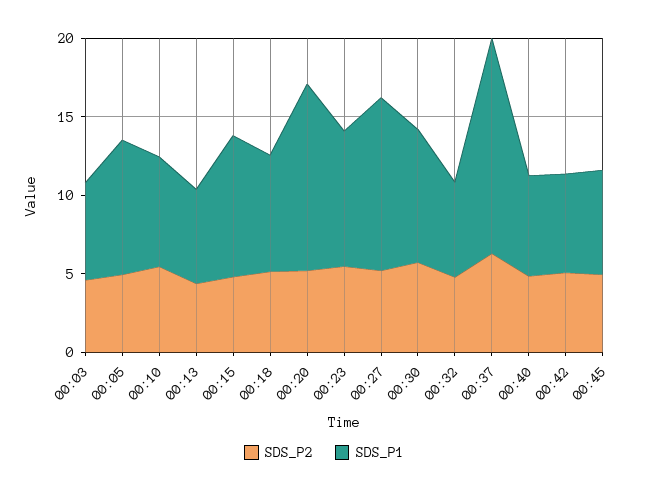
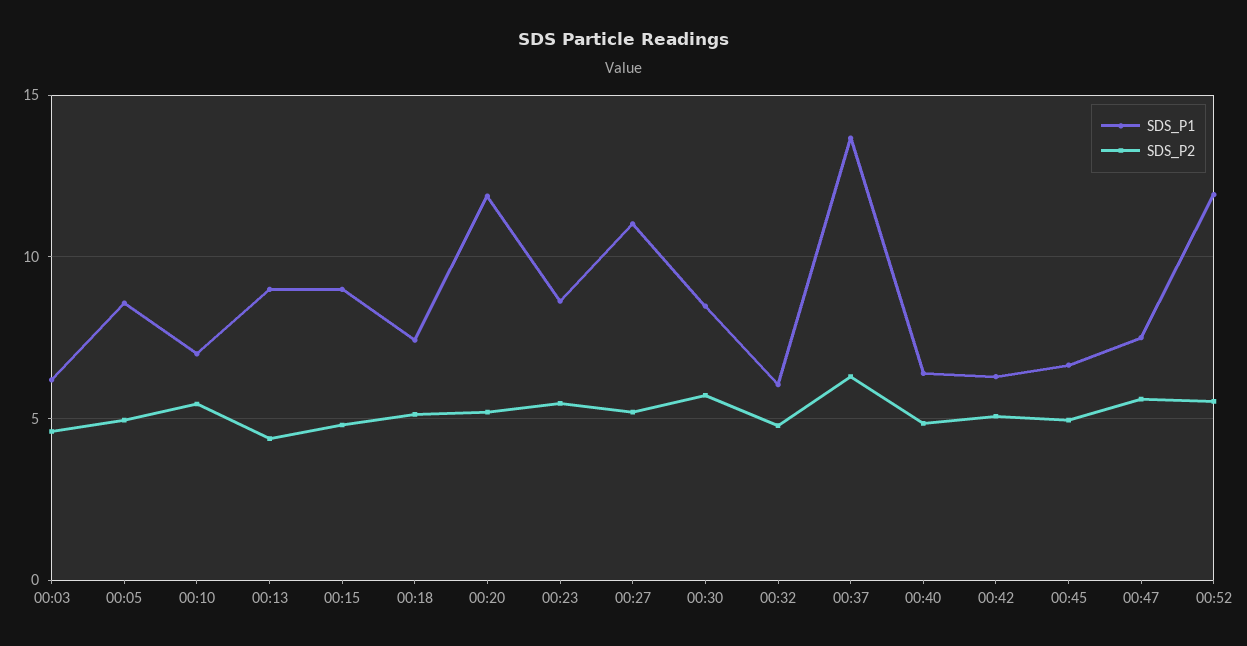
SDS_P1, 00:13: 6 -> 9
SDS_P1, 00:47: none -> 7.5
SDS_P2, 00:47: none -> 5.5
SDS_P1, 00:52: none -> 12
SDS_P2, 00:52: none -> 5.5

